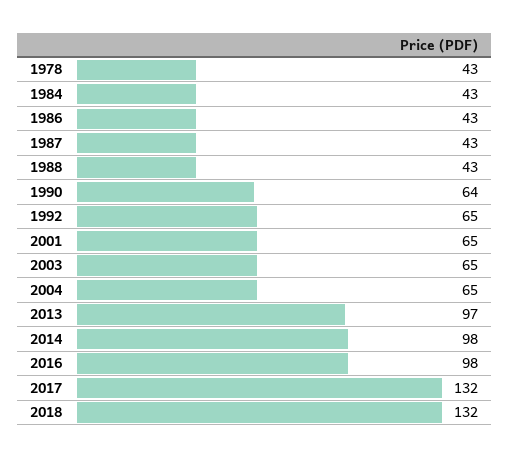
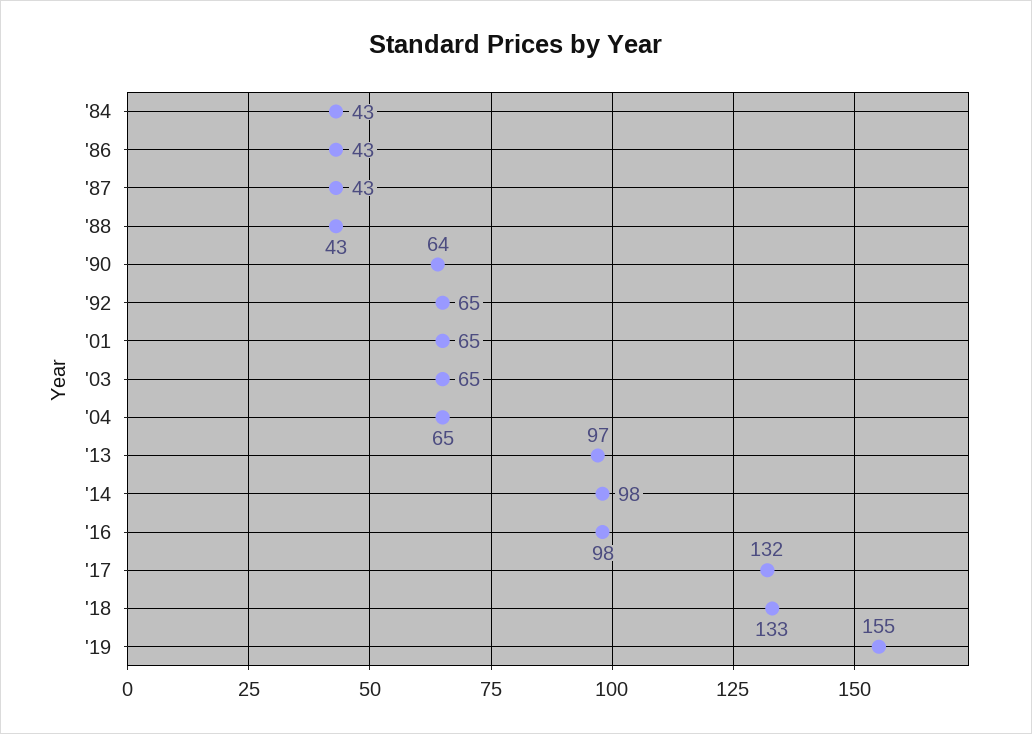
1978: 43 -> none
2018: 132 -> 133
'19: none -> 155

